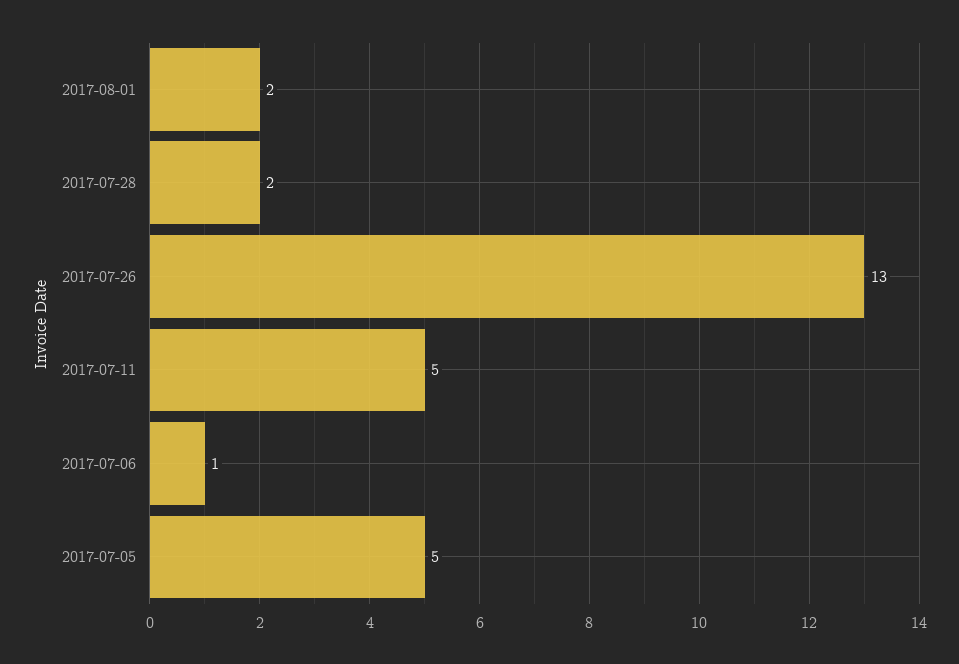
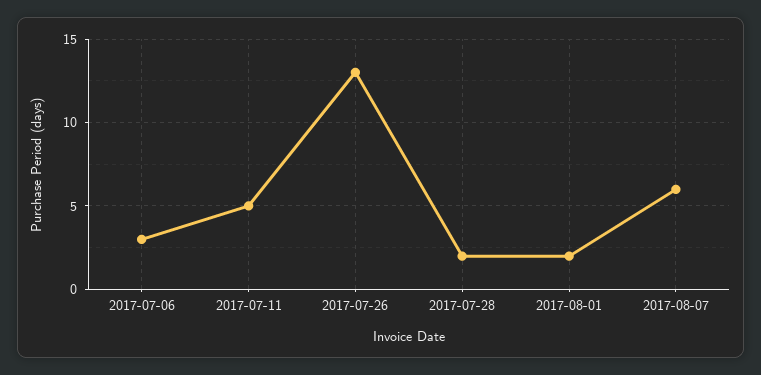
2017-07-06: 1 -> 3
2017-07-05: 5 -> none
2017-08-07: none -> 6

